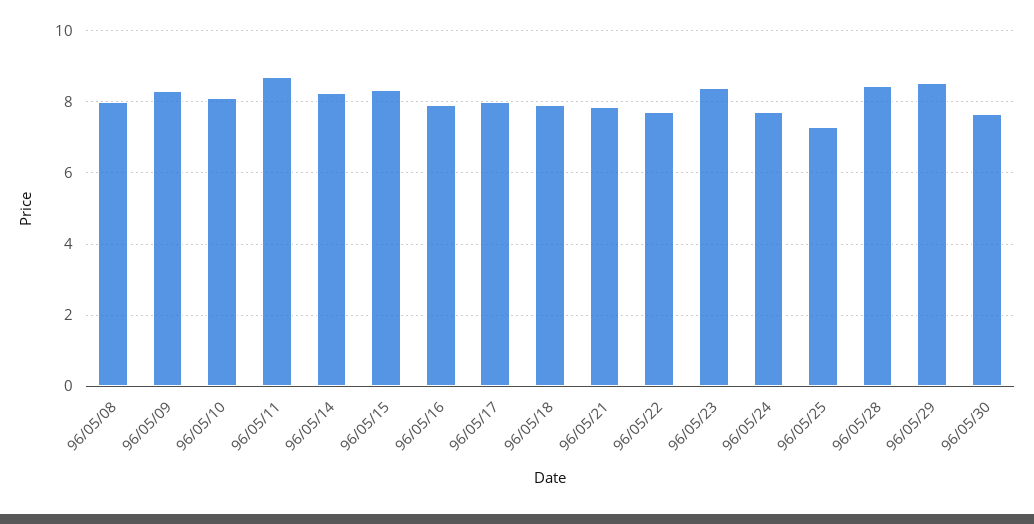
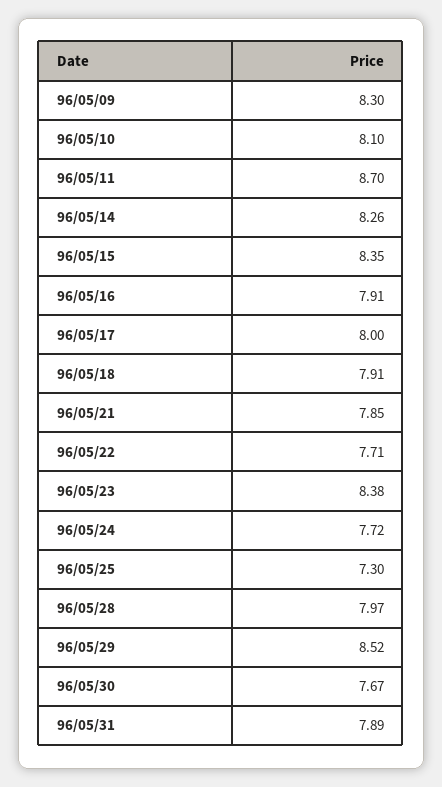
96/05/08: 8 -> none
96/05/28: 8.4 -> 7.97
96/05/31: none -> 7.89

